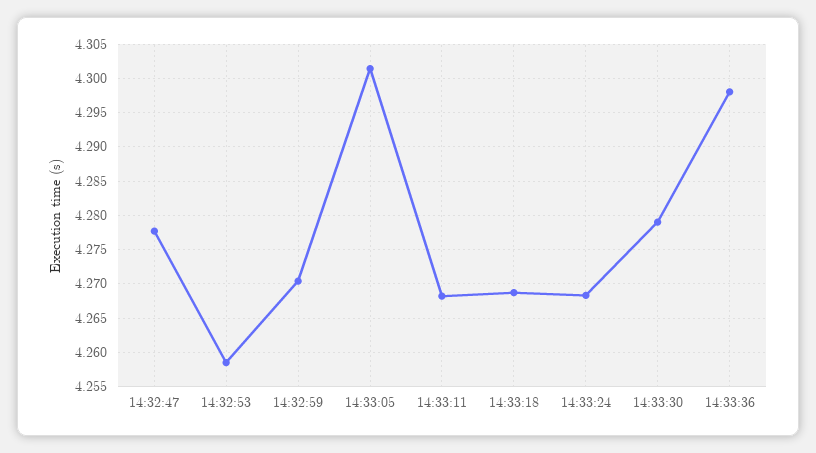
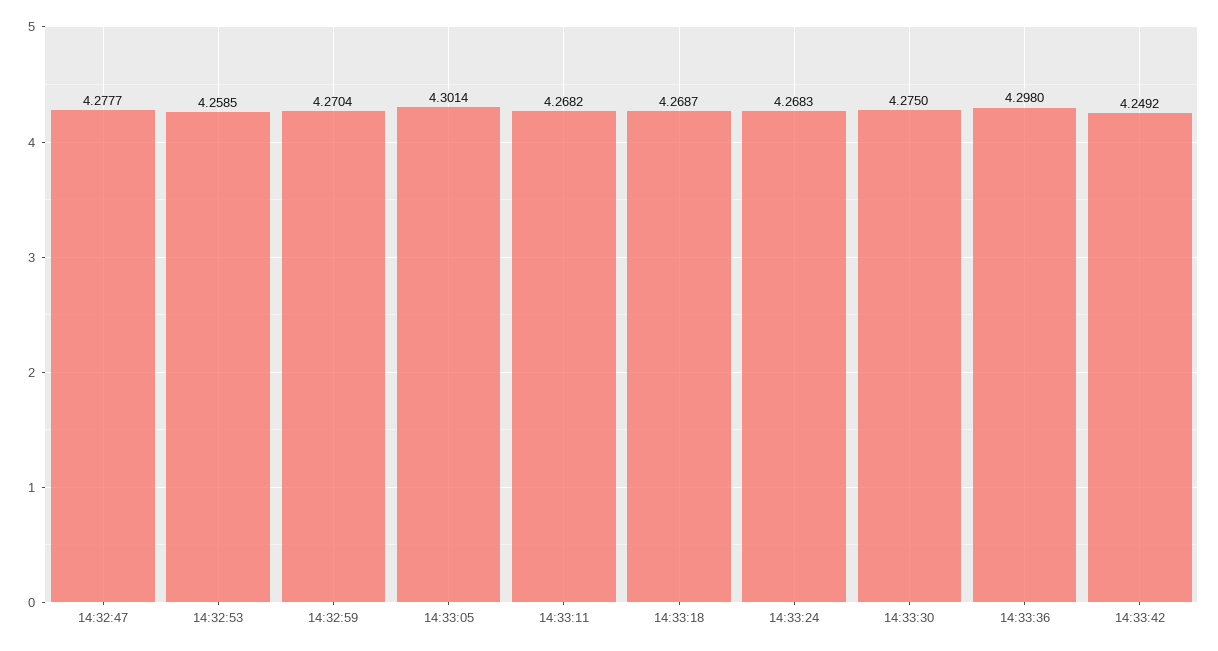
14:33:30: 4.279 -> 4.275
14:33:42: none -> 4.2492

